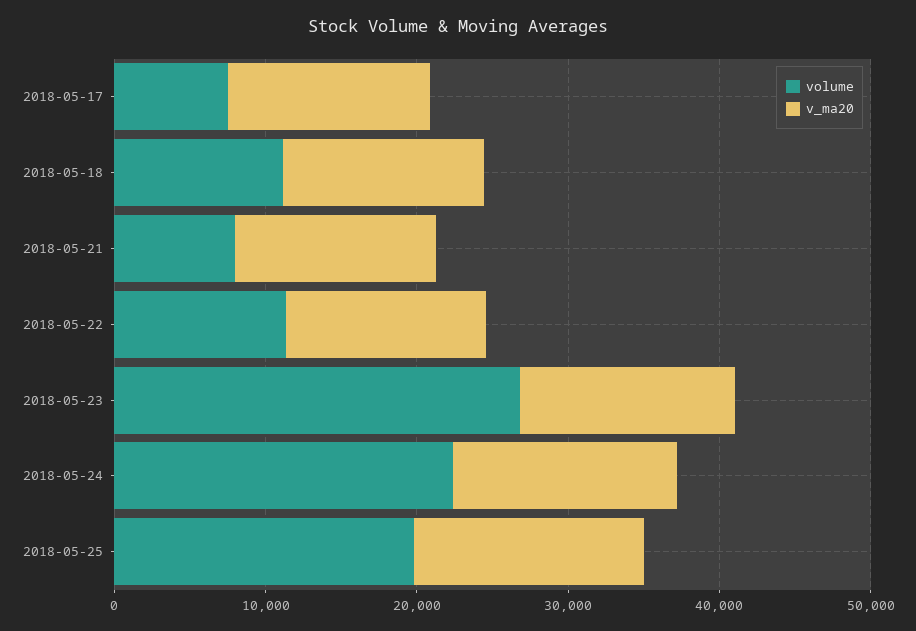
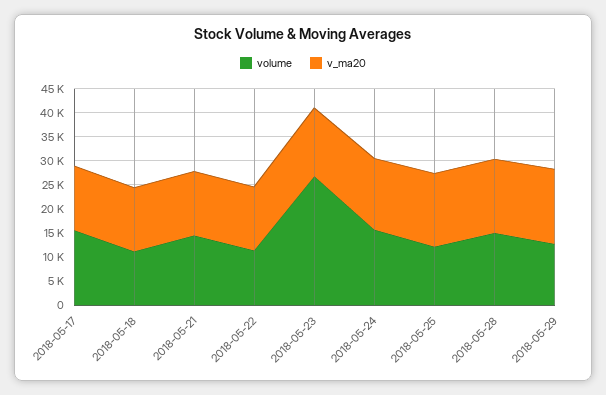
volume, 2018-05-17: 8000 -> 15000
volume, 2018-05-21: 8000 -> 15000
volume, 2018-05-24: 22000 -> 15000
volume, 2018-05-25: 20000 -> 12500
volume, 2018-05-28: none -> 15000
v_ma20, 2018-05-28: none -> 15000
volume, 2018-05-29: none -> 12500
v_ma20, 2018-05-29: none -> 15000

